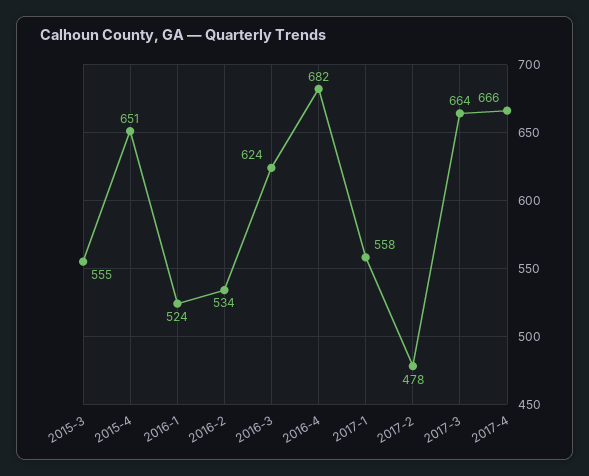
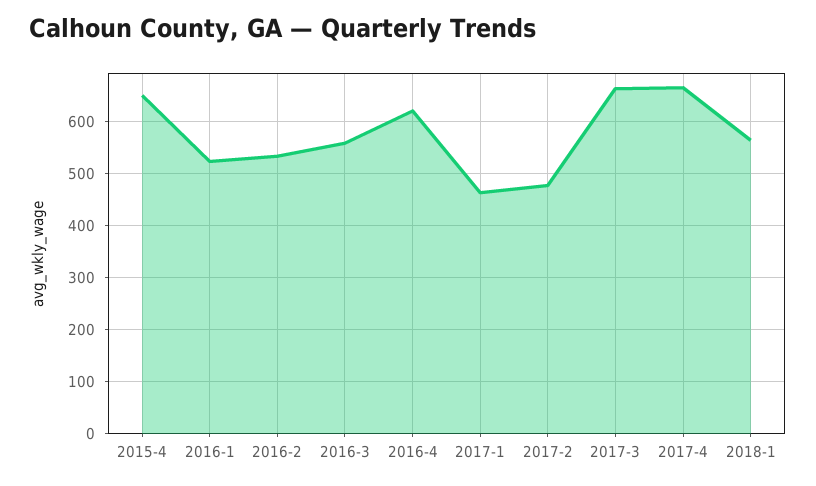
2015-3: 555 -> none
2016-3: 624 -> 560
2016-4: 682 -> 620
2017-1: 558 -> 460
2018-1: none -> 560

